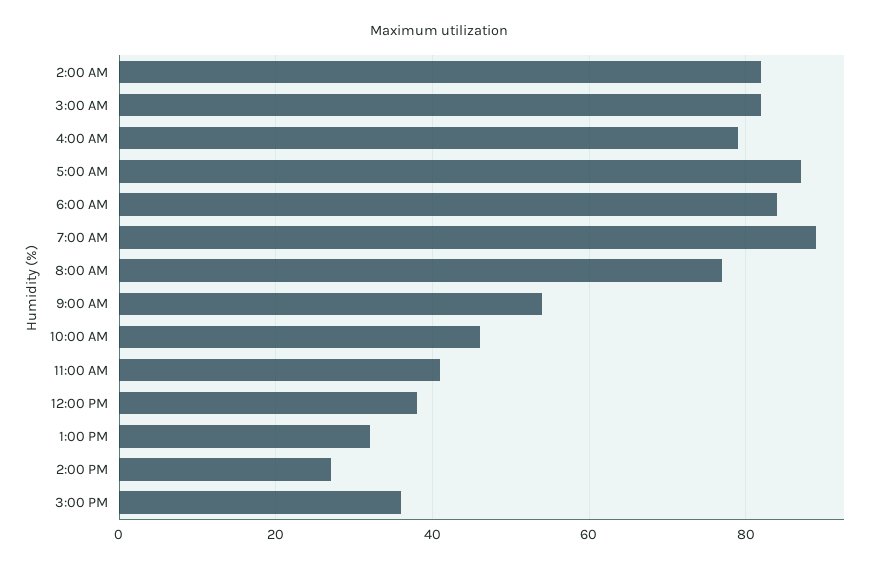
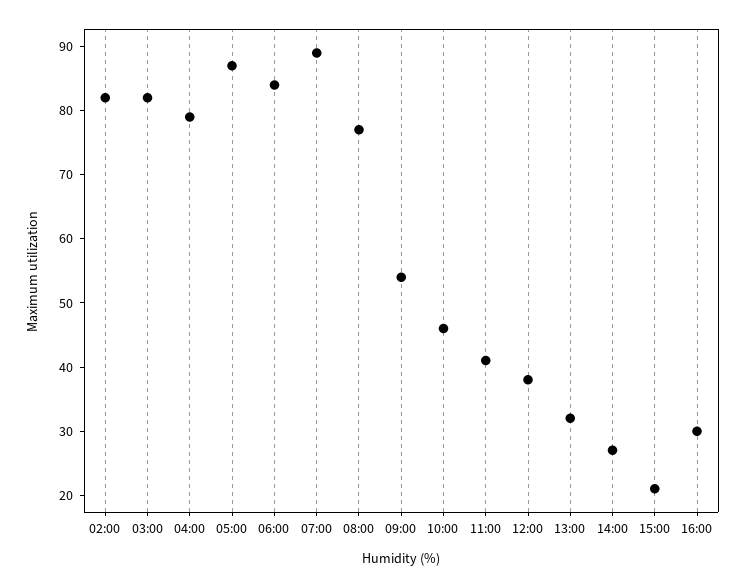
3:00 PM: 35 -> 20
16:00: none -> 30

